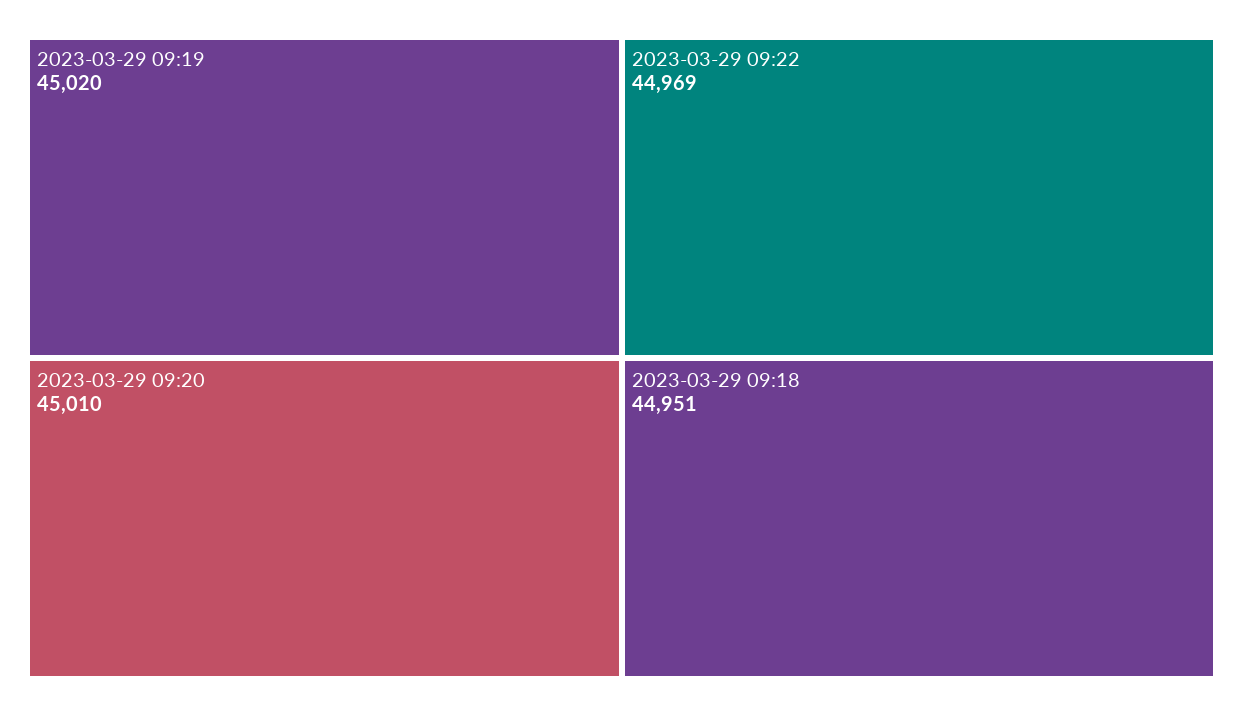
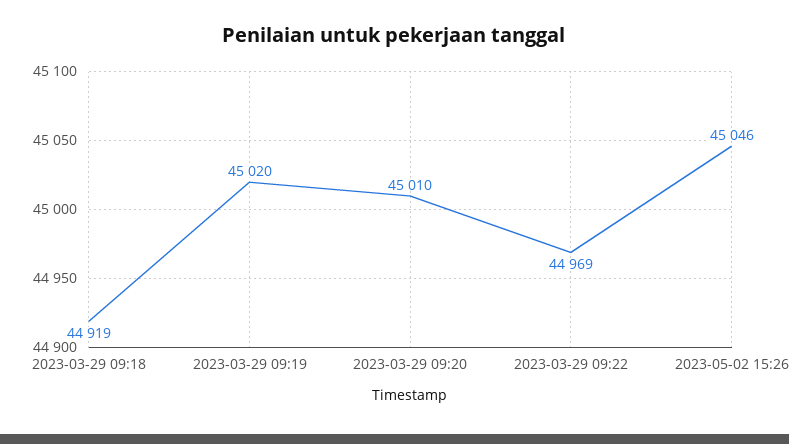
2023-03-29 09:18: 44951 -> 44919
2023-05-02 15:26: none -> 45046

